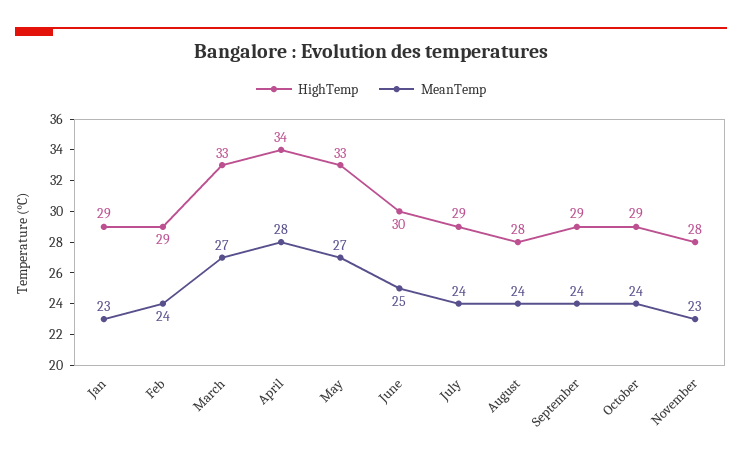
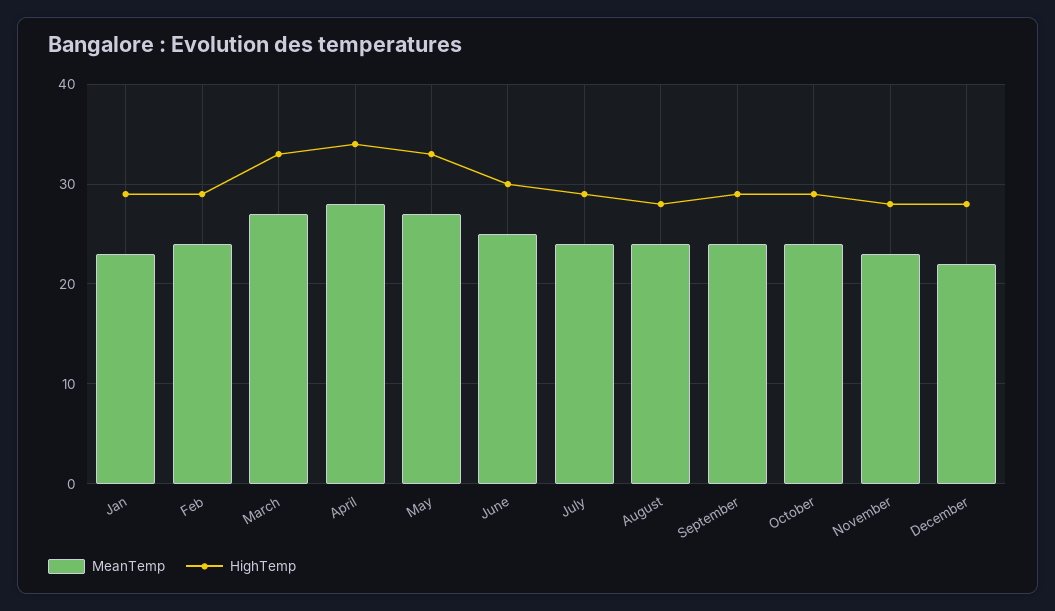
MeanTemp, December: none -> 22
HighTemp, December: none -> 28

